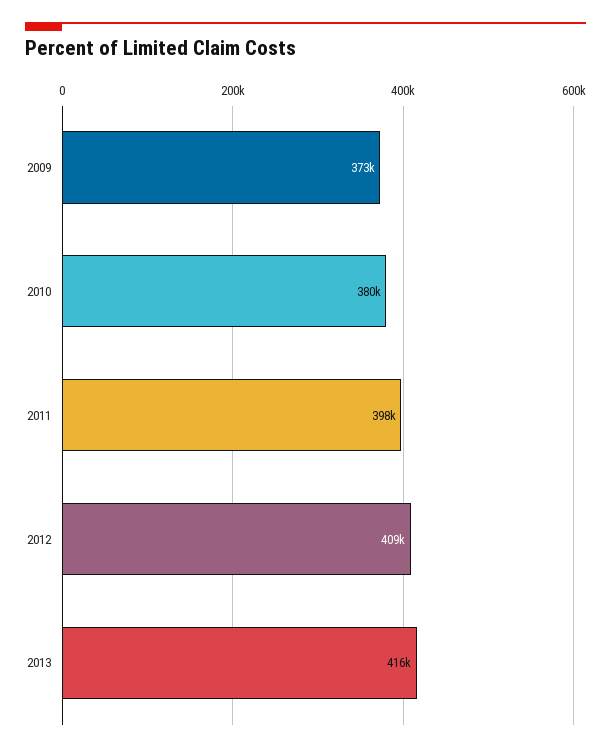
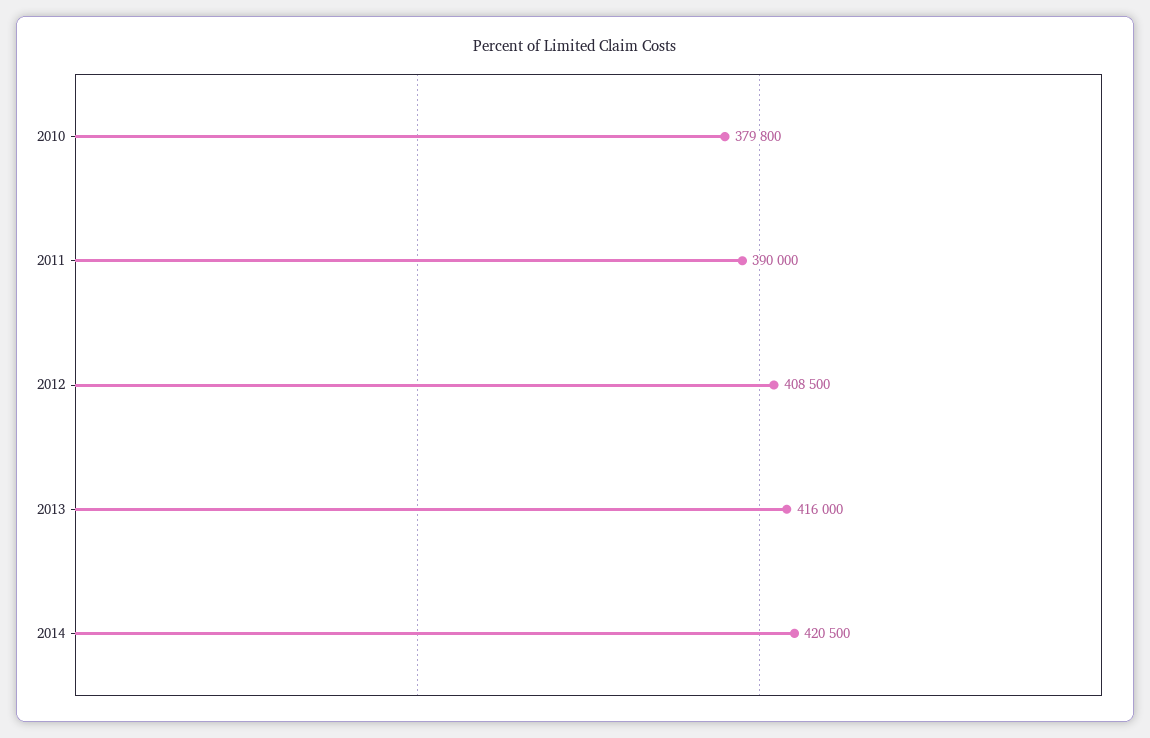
2009: 373000 -> none
2011: 398000 -> 390000
2014: none -> 420500

